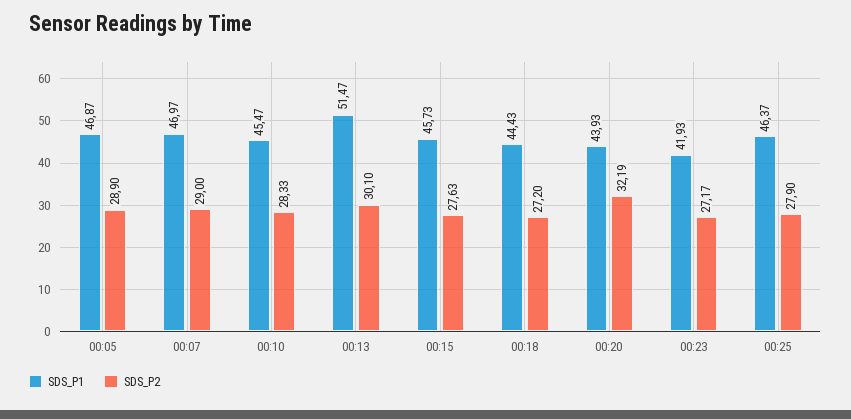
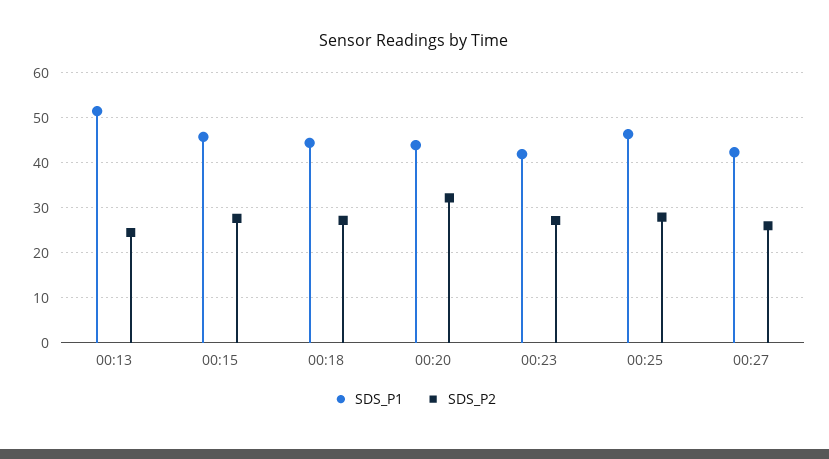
SDS_P1, 00:05: 46.87 -> none
SDS_P2, 00:05: 28.9 -> none
SDS_P1, 00:07: 46.97 -> none
SDS_P2, 00:07: 29 -> none
SDS_P1, 00:10: 45.47 -> none
SDS_P2, 00:10: 28.33 -> none
SDS_P2, 00:13: 30.1 -> 24
SDS_P1, 00:27: none -> 42
SDS_P2, 00:27: none -> 26

